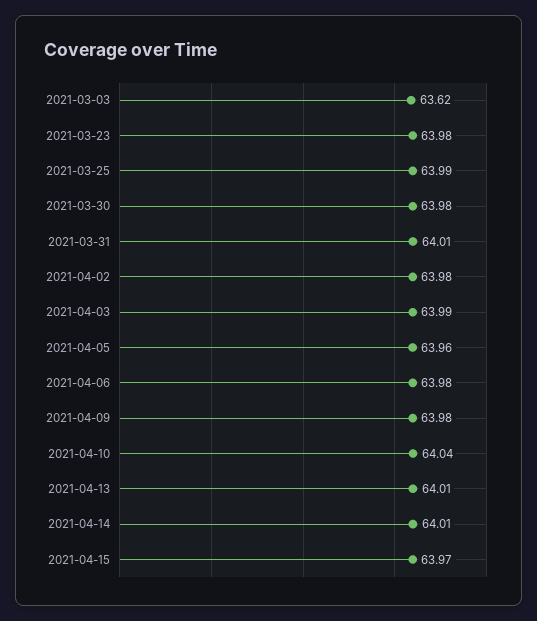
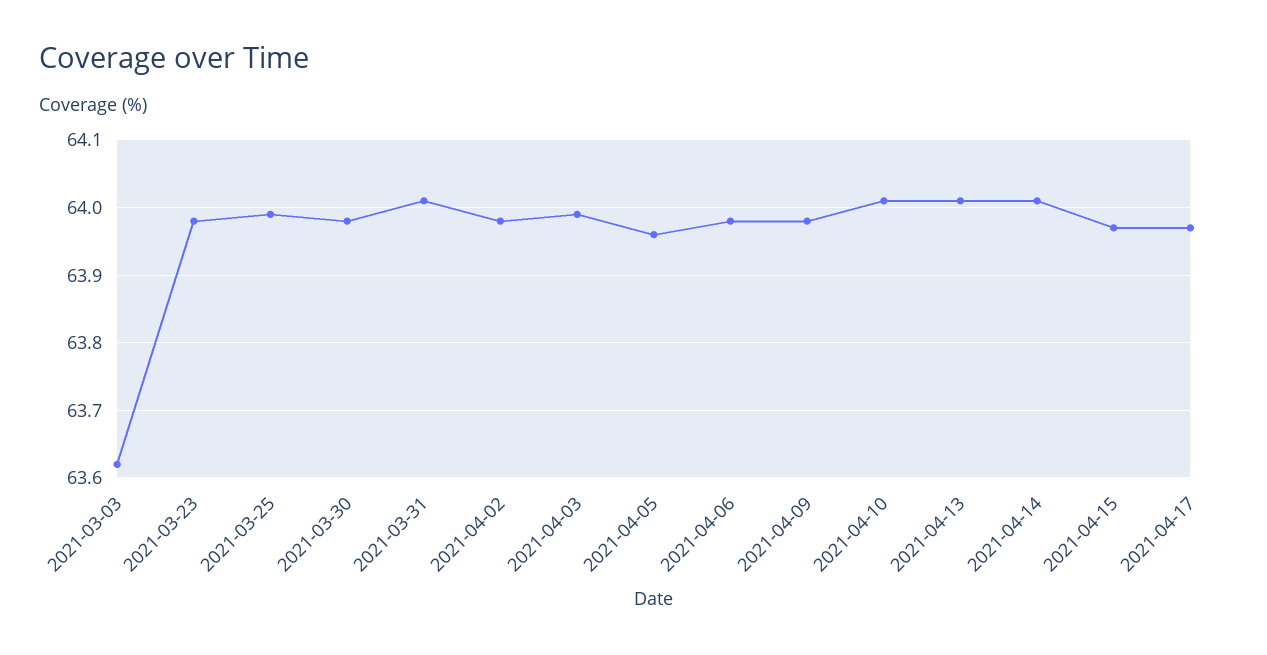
2021-04-10: 64.04 -> 64.01
2021-04-17: none -> 63.97

